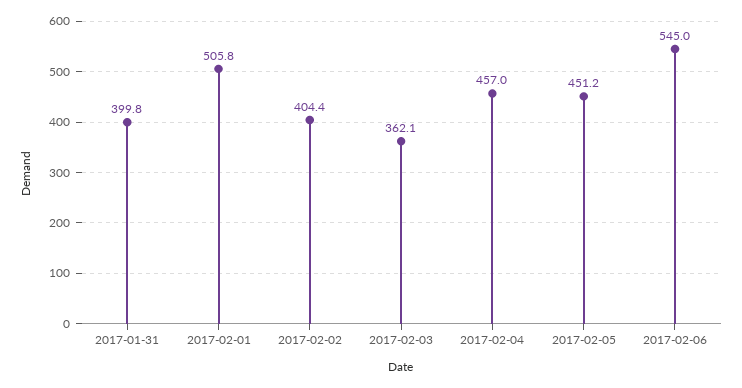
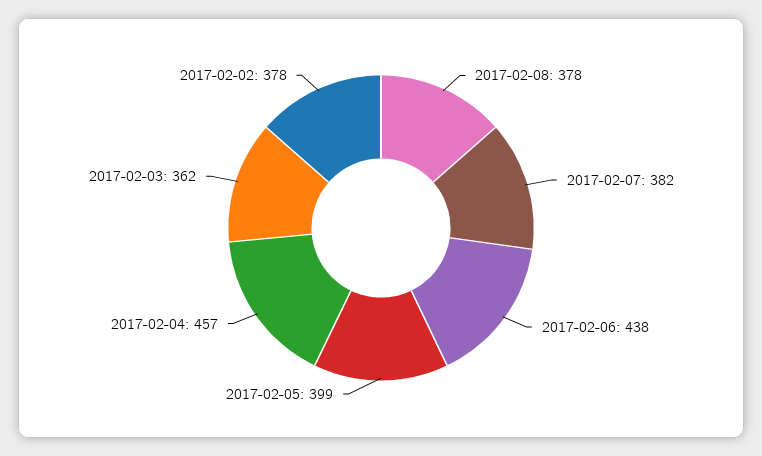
2017-01-31: 399.8 -> none
2017-02-01: 505.8 -> none
2017-02-02: 404.4 -> 378
2017-02-05: 451.2 -> 399
2017-02-06: 545 -> 438
2017-02-08: none -> 378
2017-02-07: none -> 382

